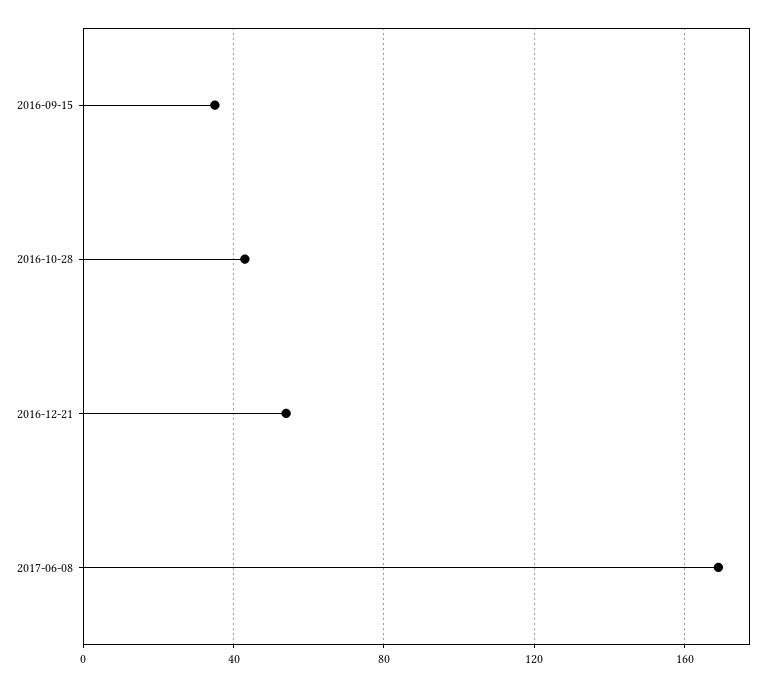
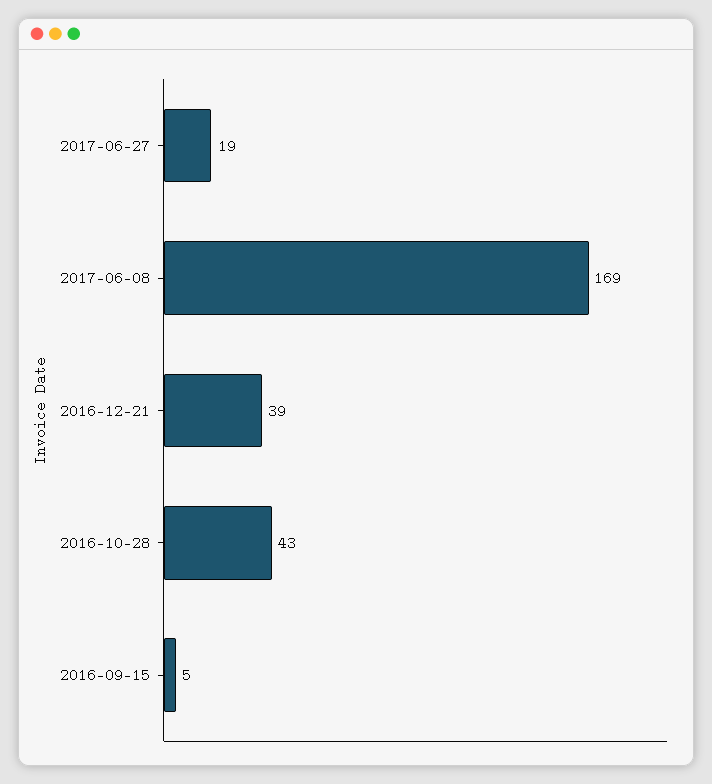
2016-09-15: 35 -> 5
2016-12-21: 55 -> 39
2017-06-27: none -> 19

